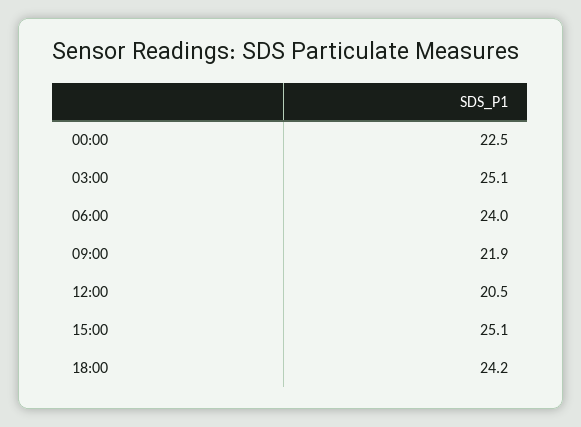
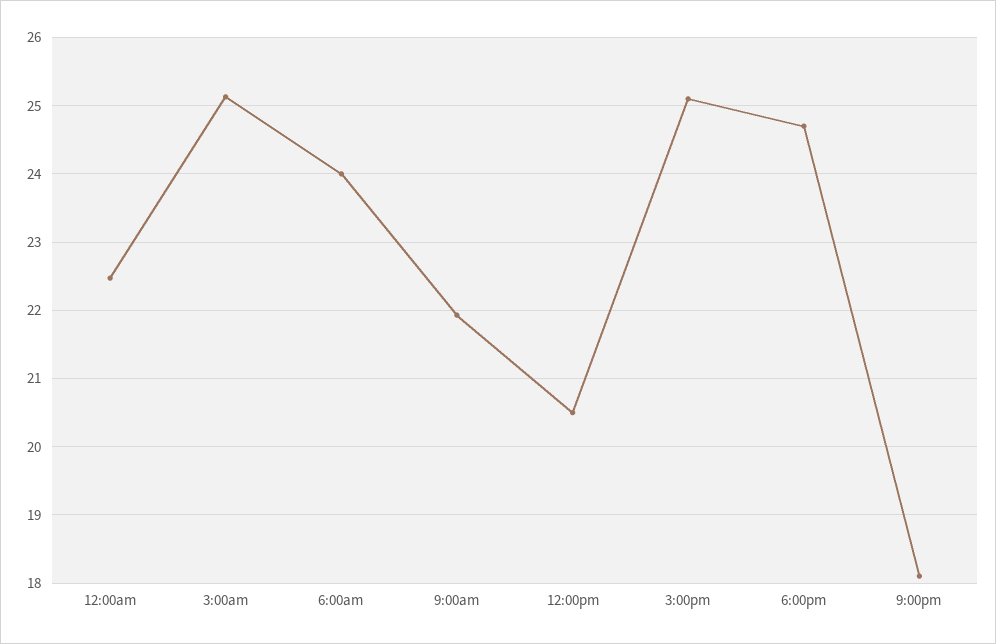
18:00: 24.2 -> 24.7
9:00pm: none -> 18.1

